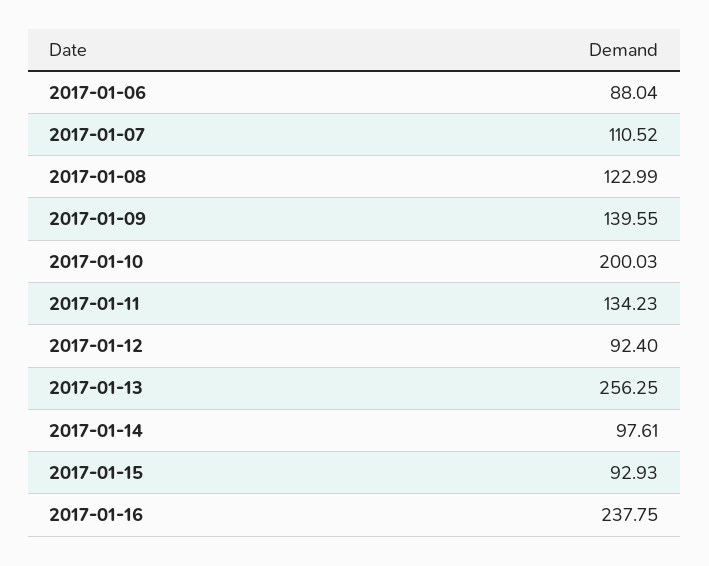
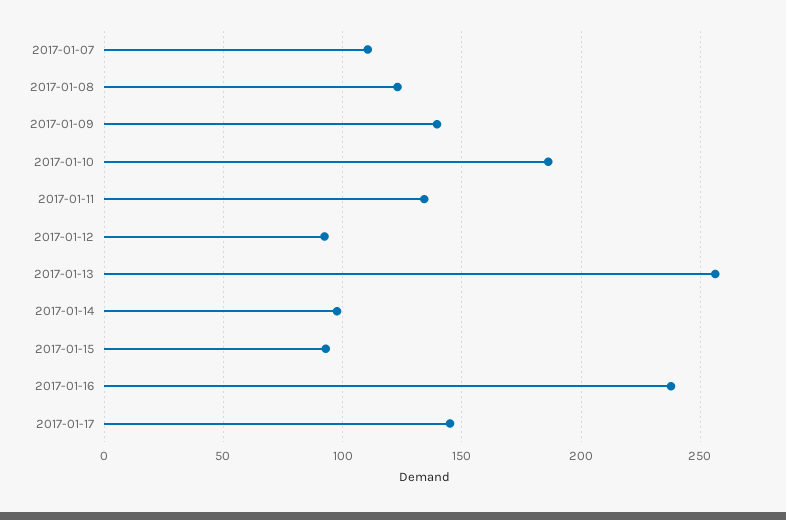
2017-01-06: 88.04 -> none
2017-01-10: 200.03 -> 185
2017-01-17: none -> 145

